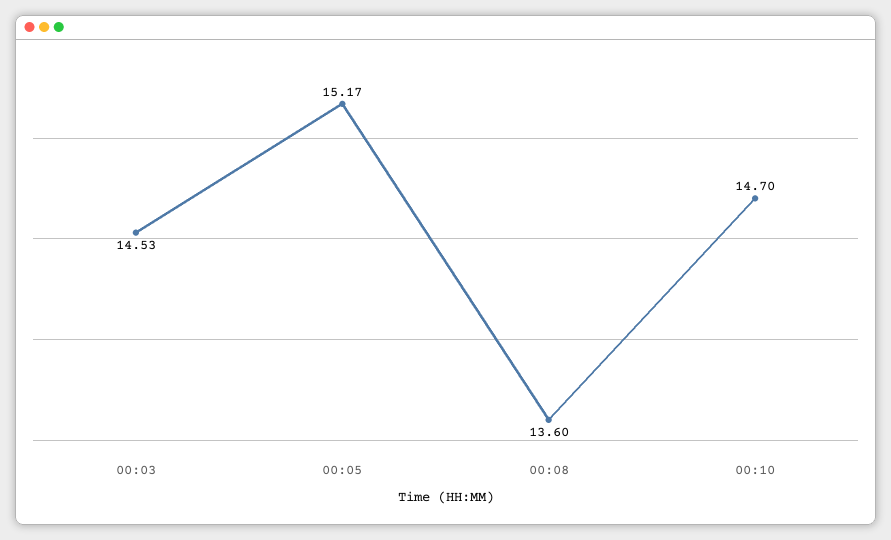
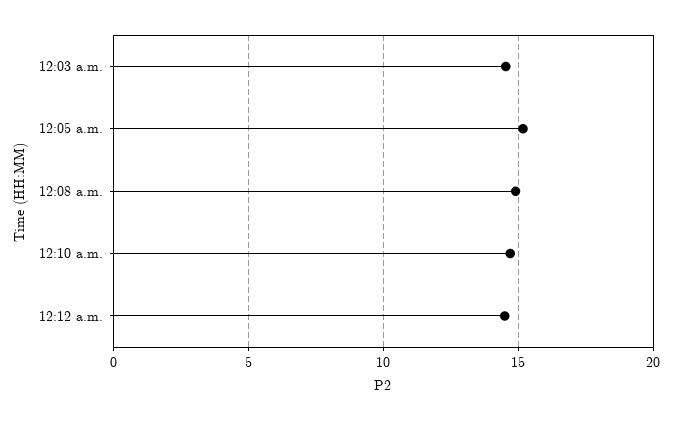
00:08: 13.6 -> 15
12:12 a.m.: none -> 14.5

